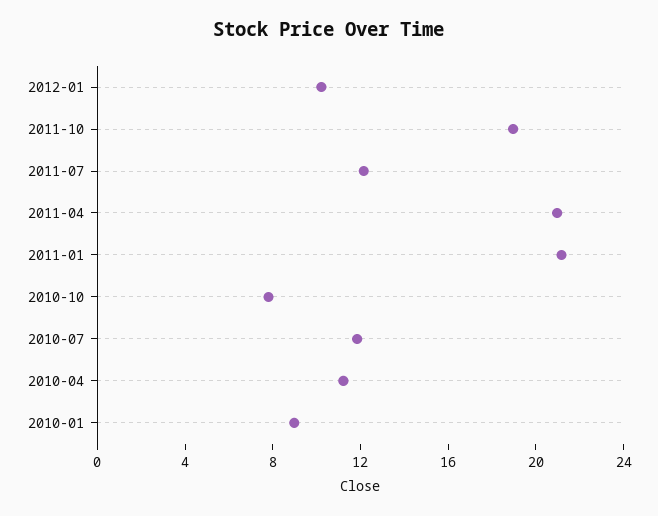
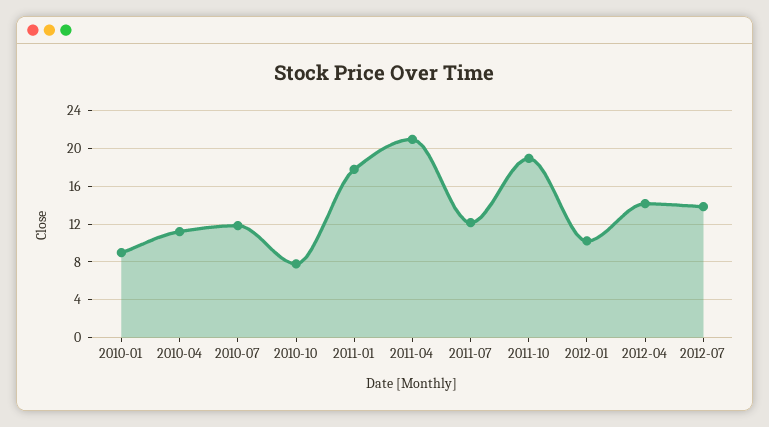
2011-01: 21 -> 18
2012-04: none -> 14
2012-07: none -> 14

